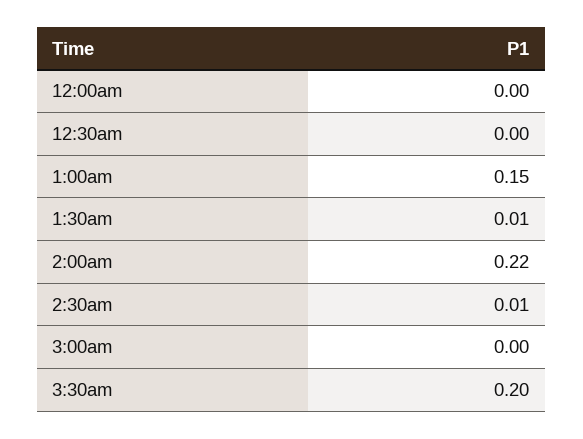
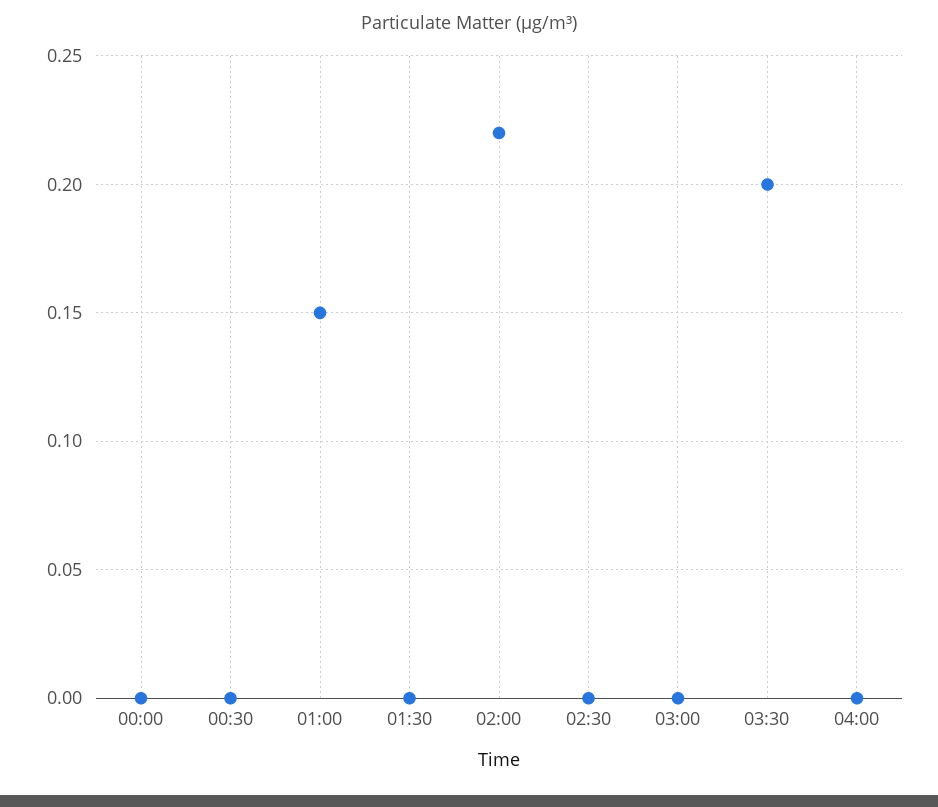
1:30am: 0.01 -> 0
2:30am: 0.01 -> 0
04:00: none -> 0

